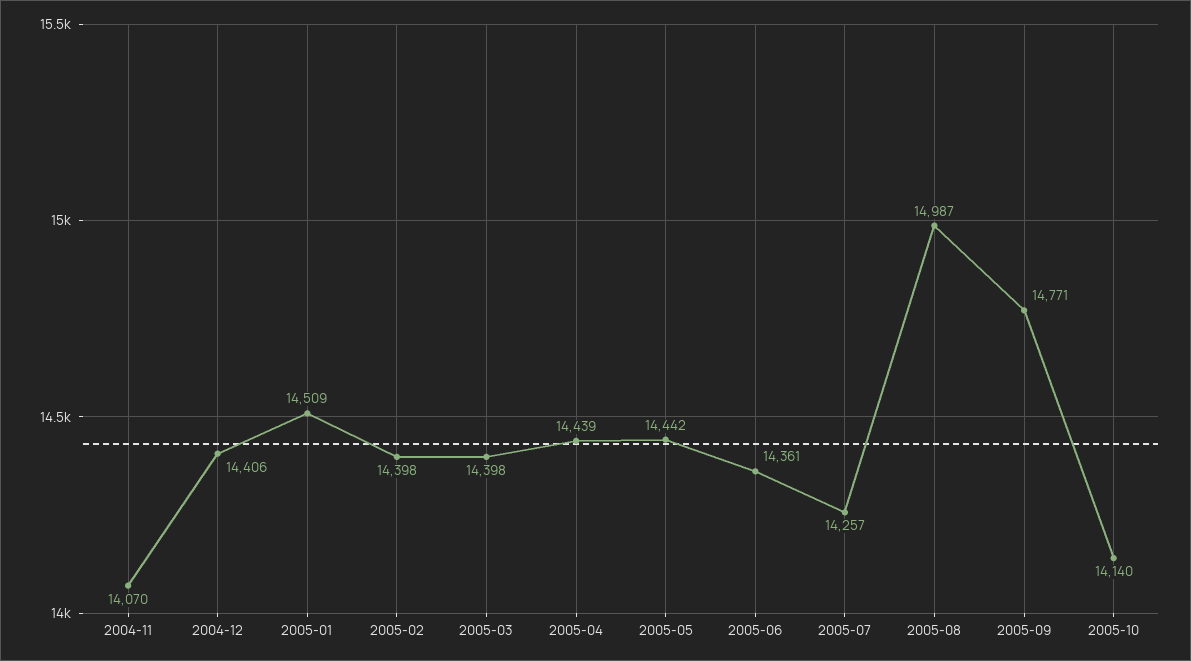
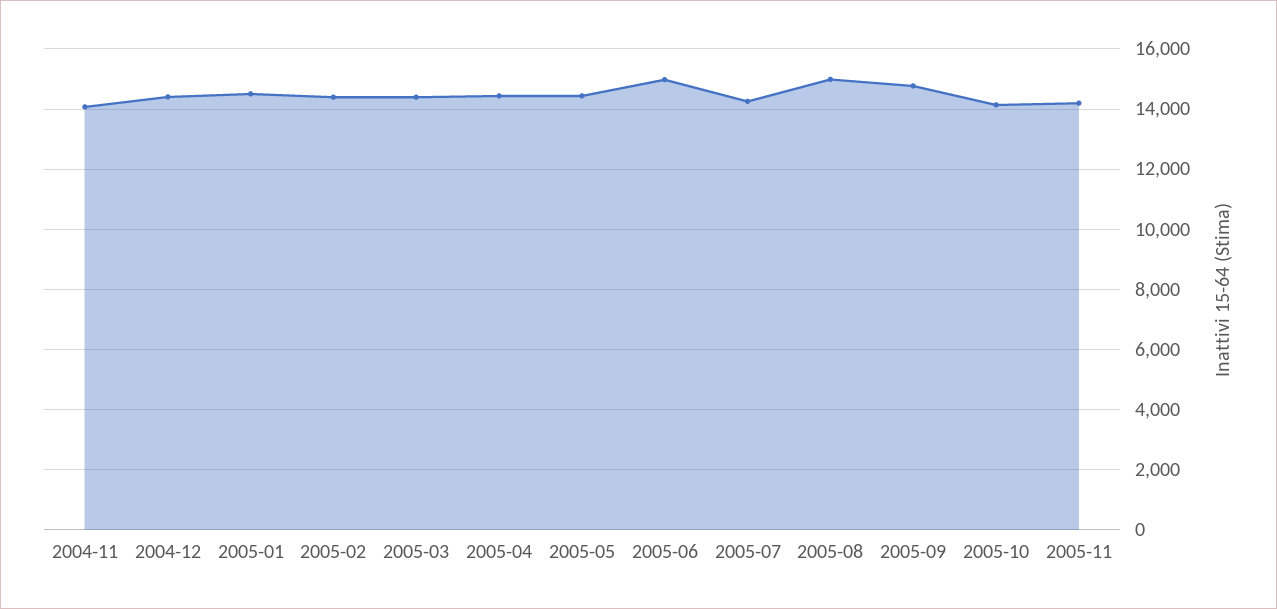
2005-06: 14361 -> 15000
2005-11: none -> 14200

